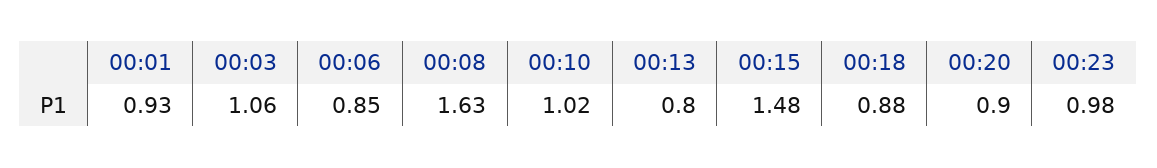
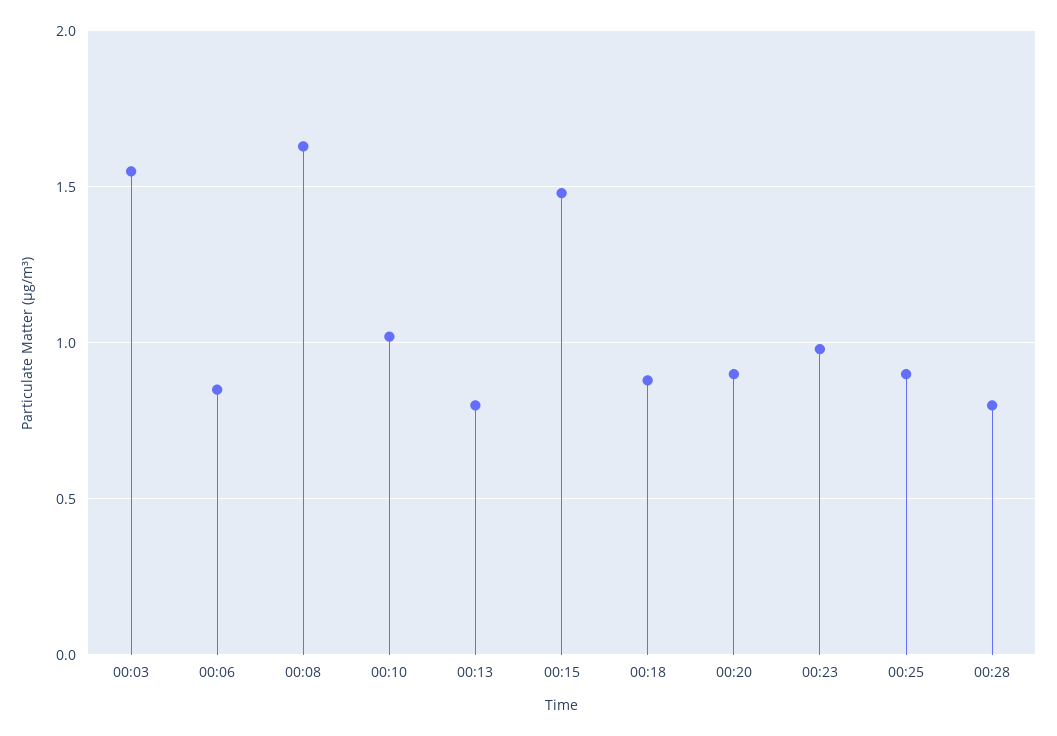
00:01: 0.93 -> none
00:03: 1.06 -> 1.55
00:25: none -> 0.9
00:28: none -> 0.8

